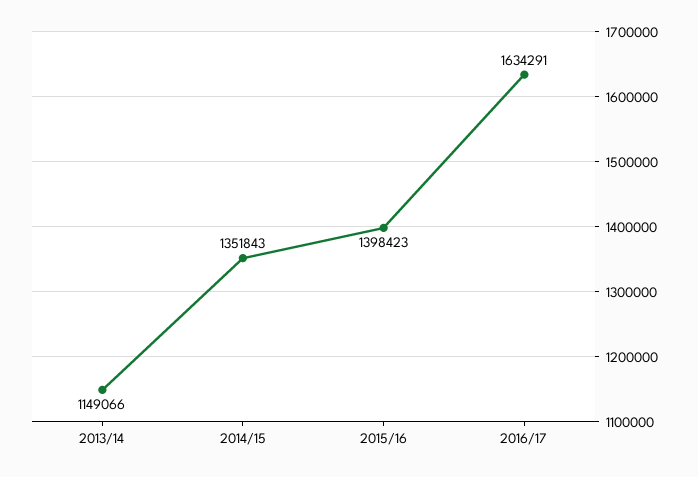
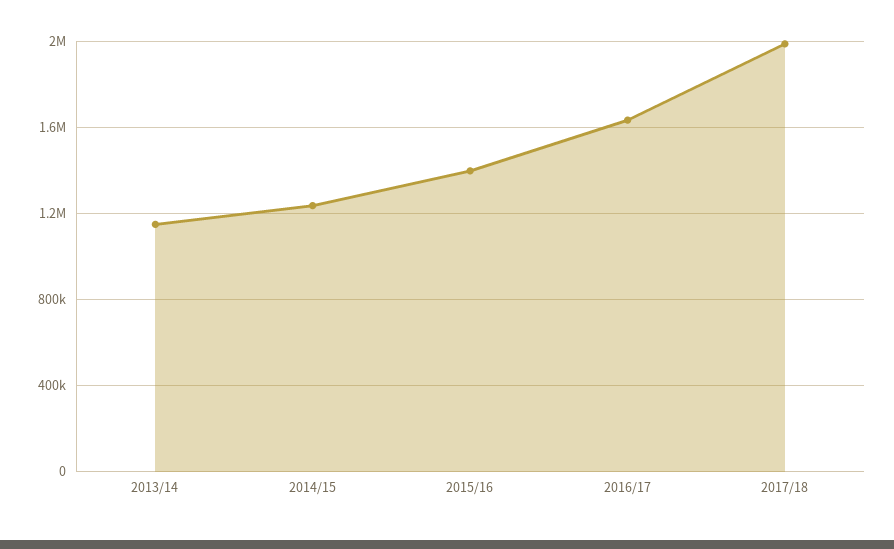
2014/15: 1351843 -> 1250000
2017/18: none -> 2000000

